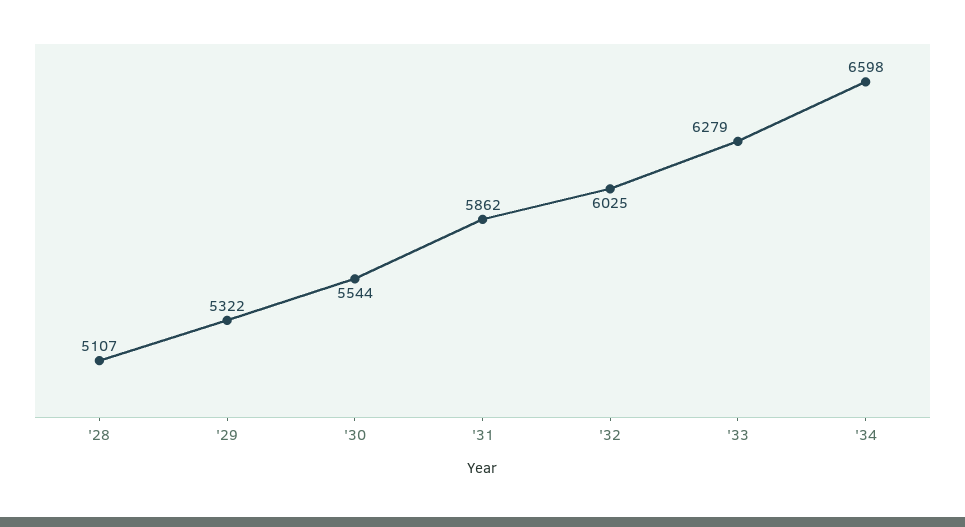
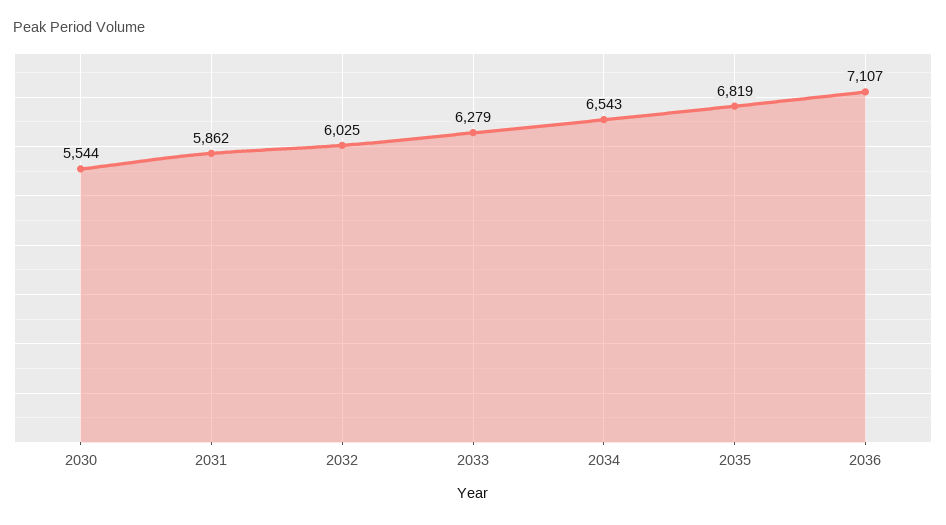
'28: 5107 -> none
'29: 5322 -> none
'34: 6598 -> 6543
2035: none -> 6819
2036: none -> 7107

